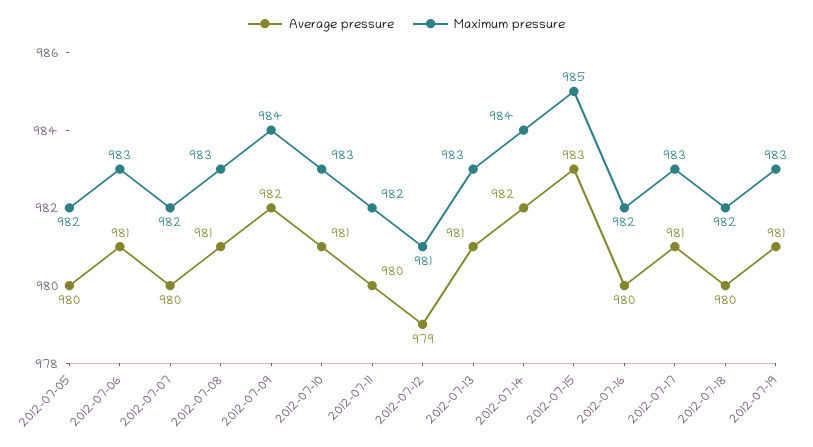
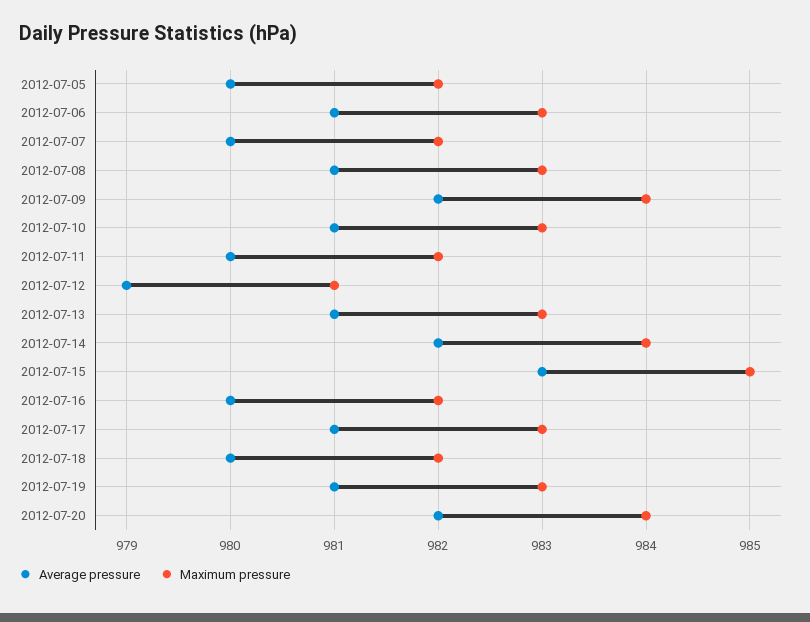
Average pressure, 2012-07-20: none -> 982
Maximum pressure, 2012-07-20: none -> 984

